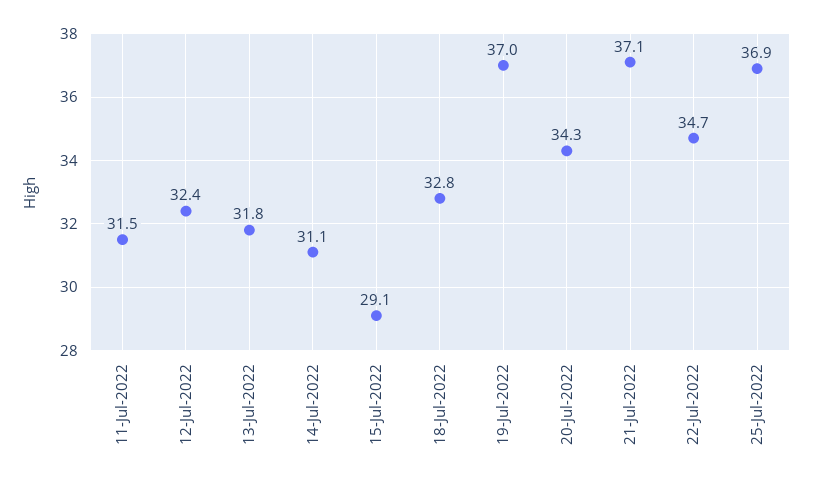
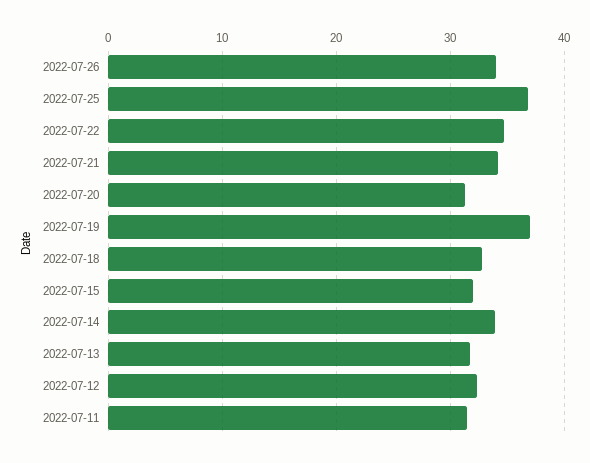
14-Jul-2022: 31.1 -> 34
15-Jul-2022: 29.1 -> 32
20-Jul-2022: 34.3 -> 31
21-Jul-2022: 37.1 -> 34
2022-07-26: none -> 34

